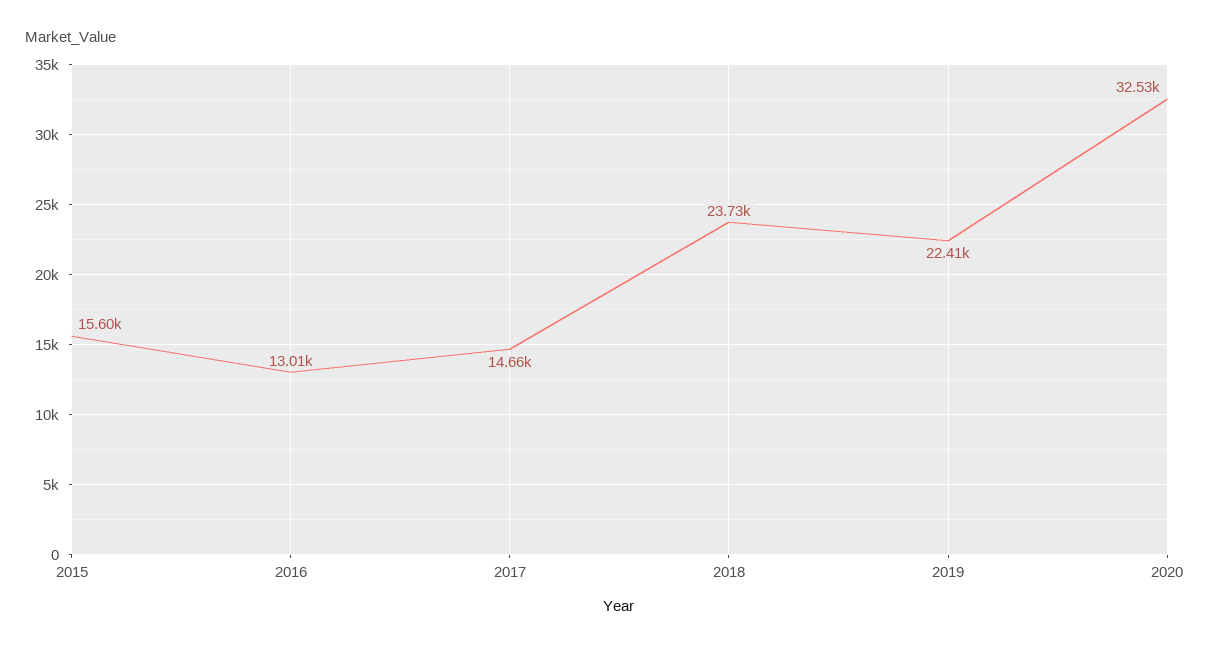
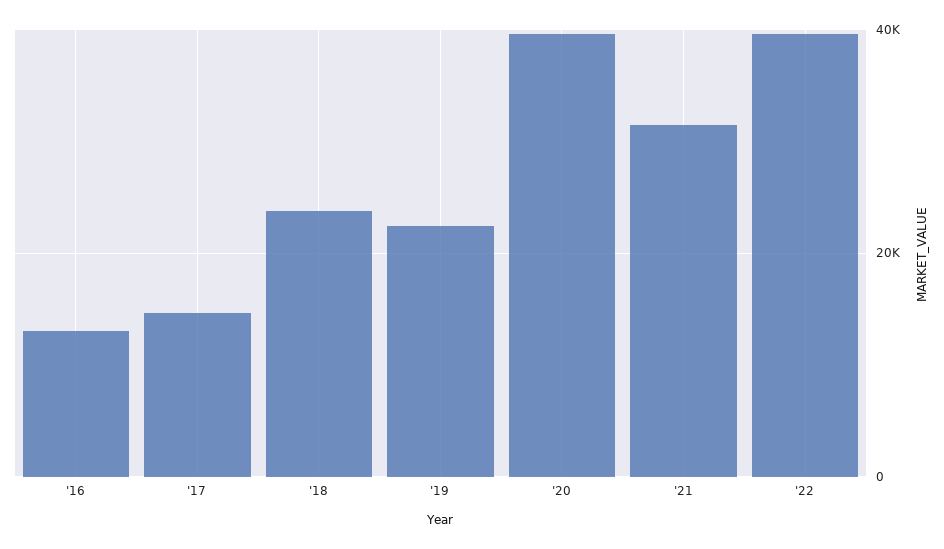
2015: 15600 -> none
2020: 32530 -> 40000
'21: none -> 32000
'22: none -> 40000

